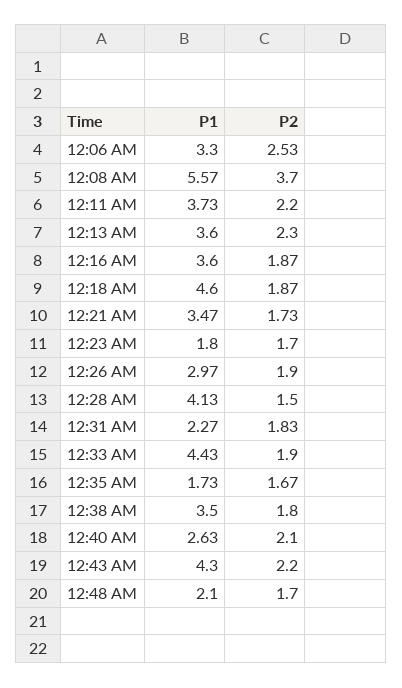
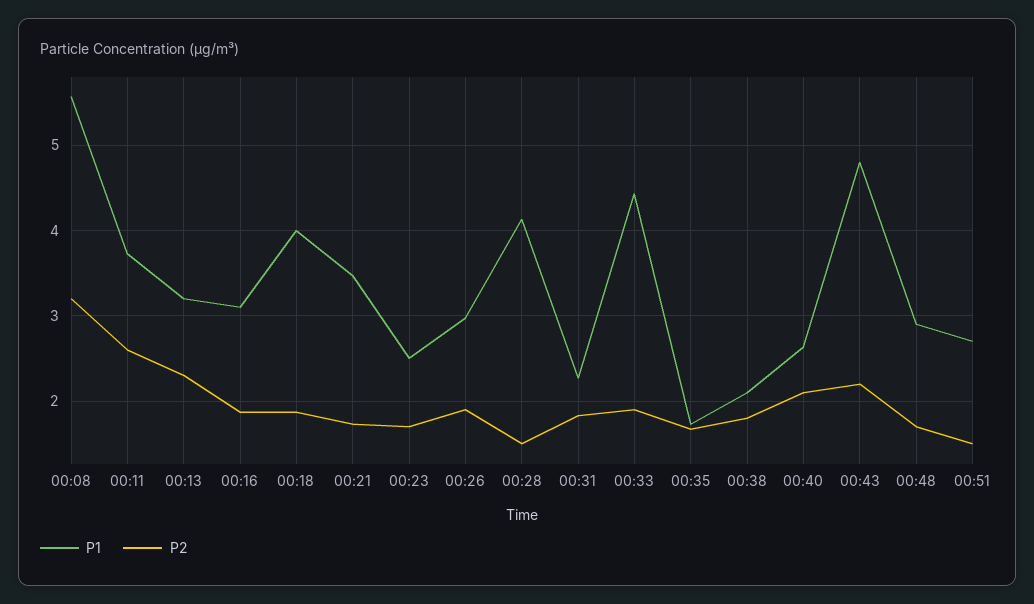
P1, 12:06 AM: 3.3 -> none
P2, 12:06 AM: 2.53 -> none
P2, 12:08 AM: 3.7 -> 3.2
P2, 12:11 AM: 2.2 -> 2.6
P1, 12:13 AM: 3.6 -> 3.2
P1, 12:16 AM: 3.6 -> 3.1
P1, 12:18 AM: 4.6 -> 4
P1, 12:23 AM: 1.8 -> 2.5
P1, 12:38 AM: 3.5 -> 2.1
P1, 12:43 AM: 4.3 -> 4.8
P1, 12:48 AM: 2.1 -> 2.9
P1, 00:51: none -> 2.7
P2, 00:51: none -> 1.5

